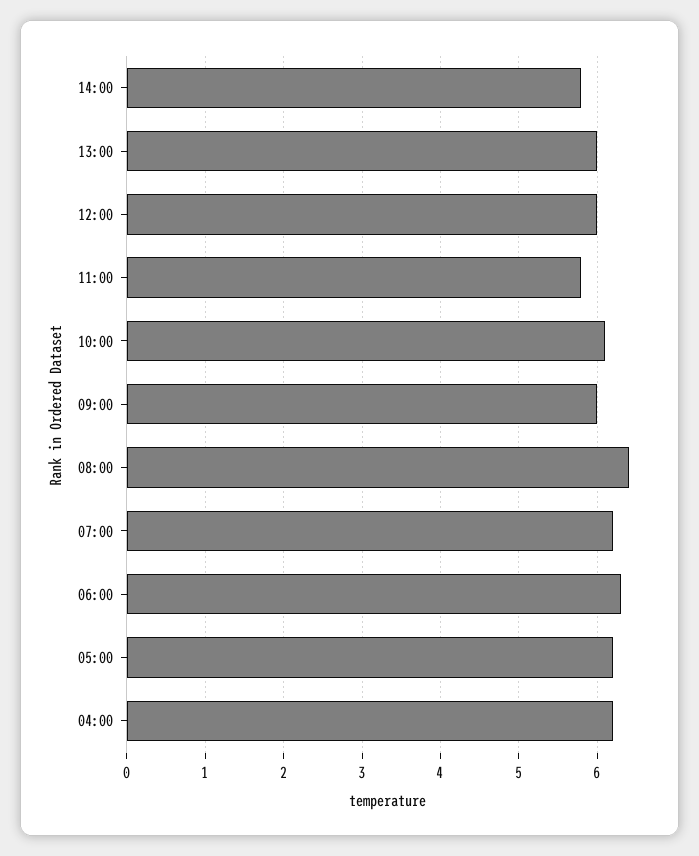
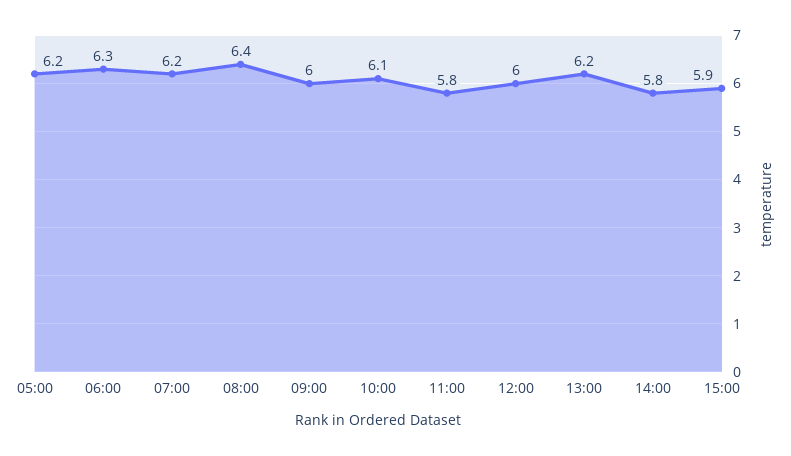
13:00: 6 -> 6.2
04:00: 6.2 -> none
15:00: none -> 5.9

